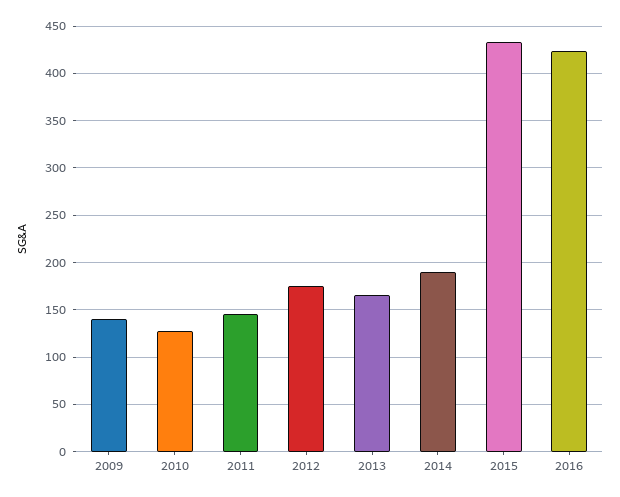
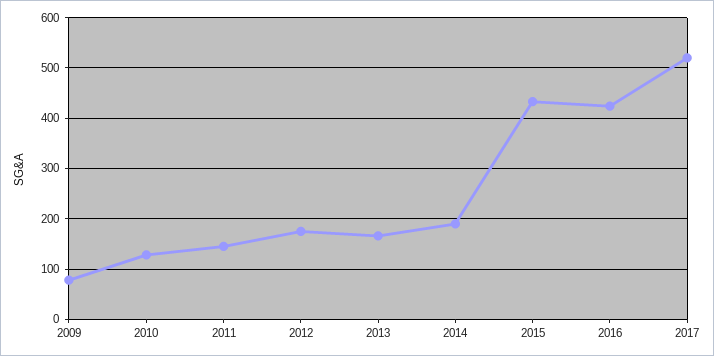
2009: 140 -> 80
2017: none -> 520

